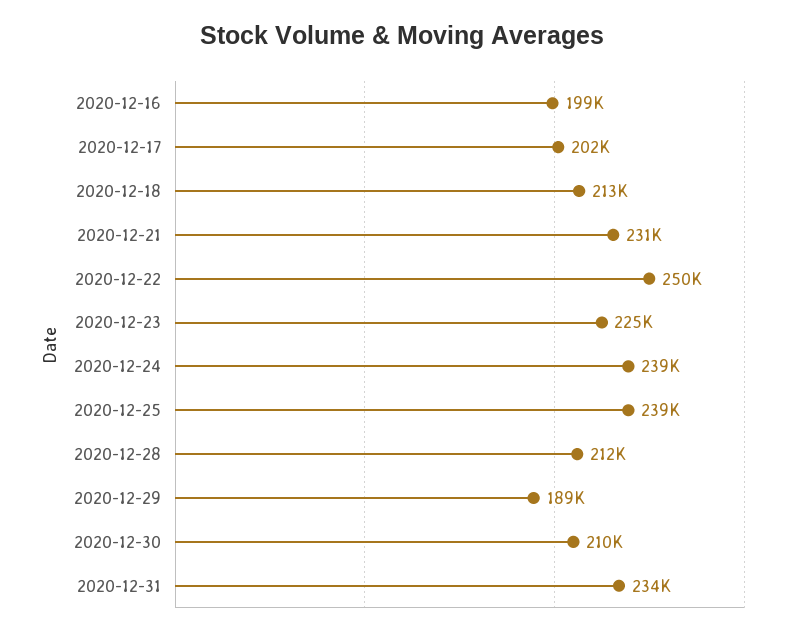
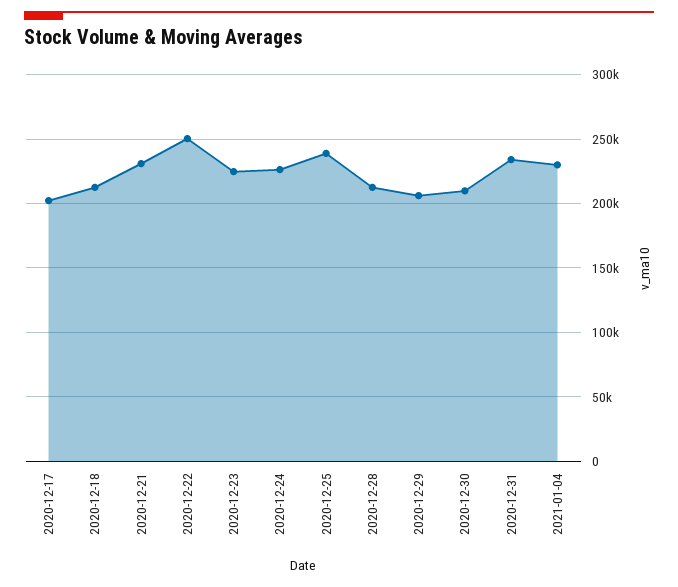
2020-12-16: 199000 -> none
2020-12-24: 239000 -> 225000
2020-12-29: 189000 -> 205000
2021-01-04: none -> 230000

